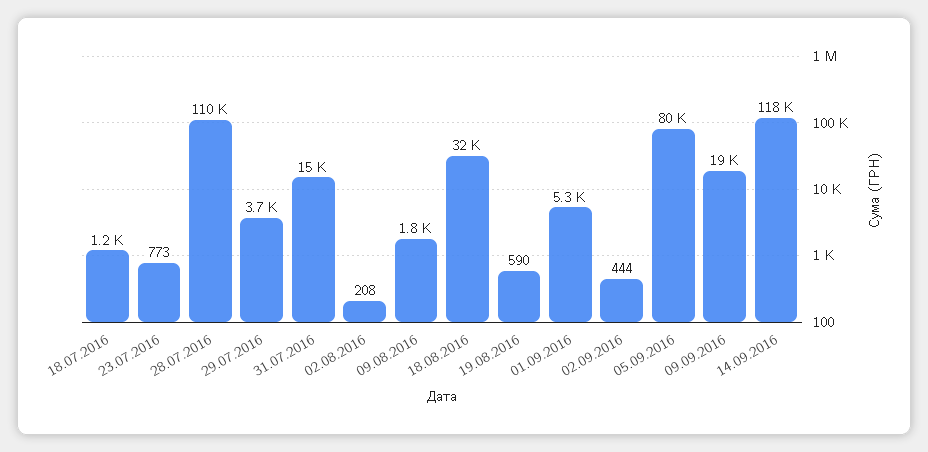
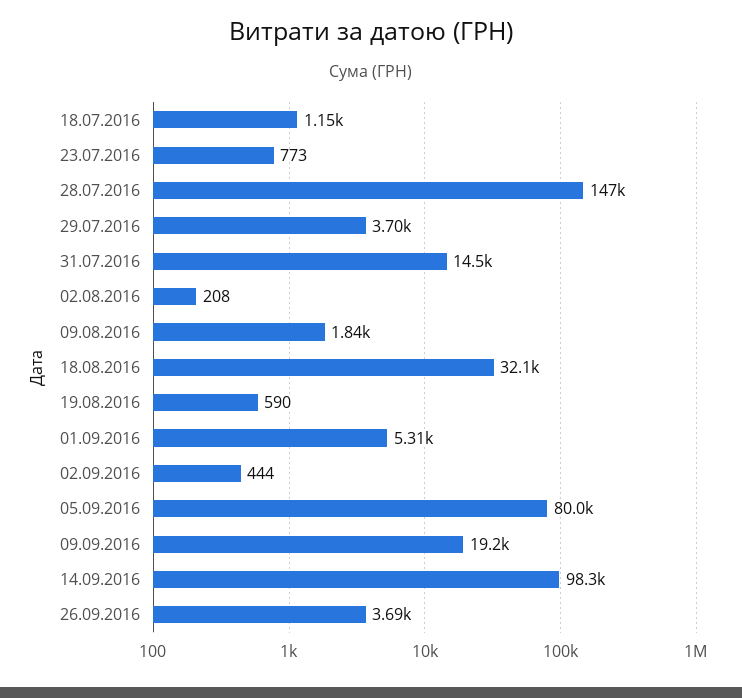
28.07.2016: 110000 -> 147000
14.09.2016: 118000 -> 98300
26.09.2016: none -> 3690

